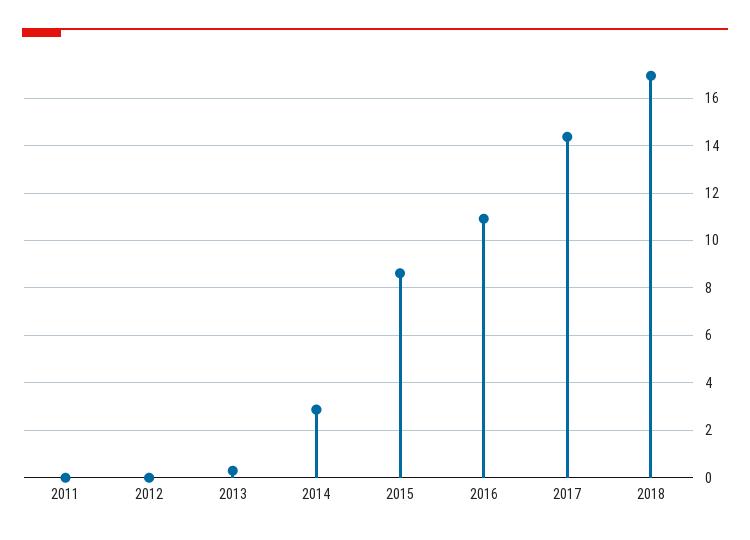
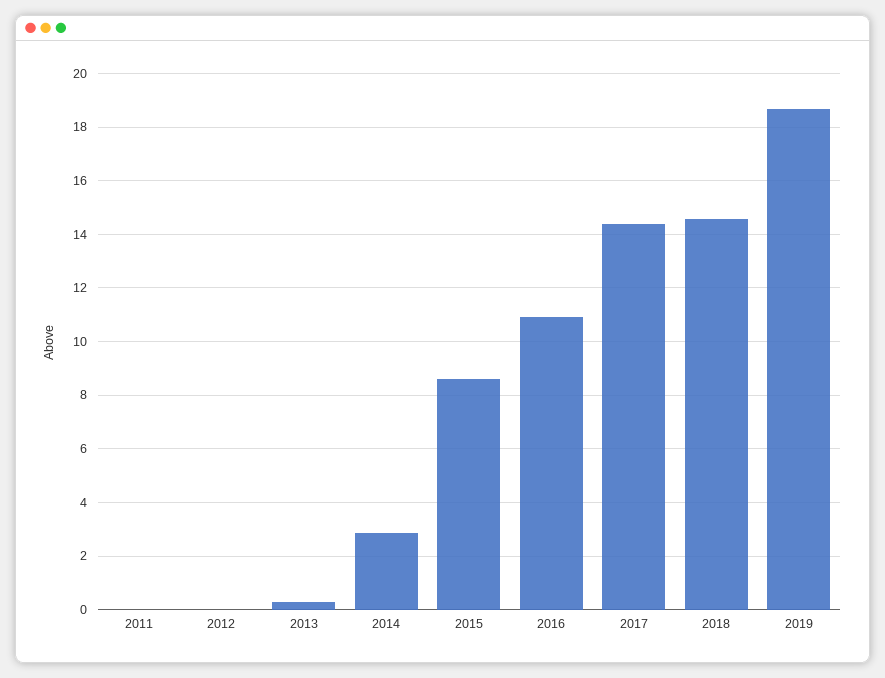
2018: 17 -> 14.5
2019: none -> 18.75

